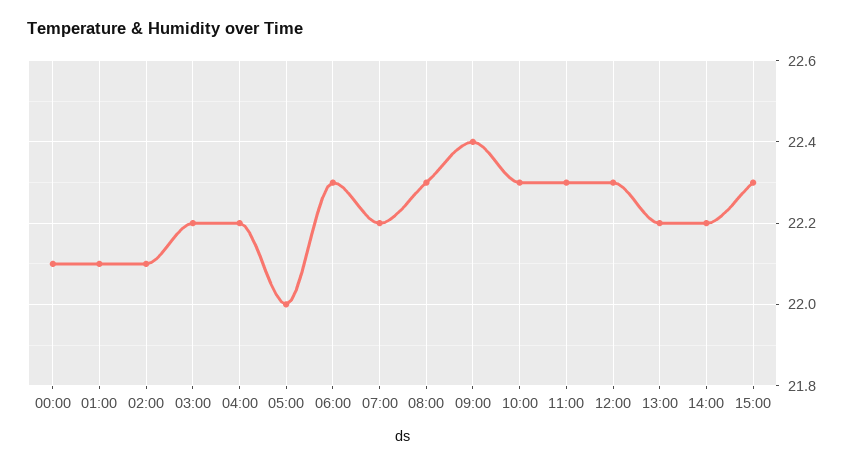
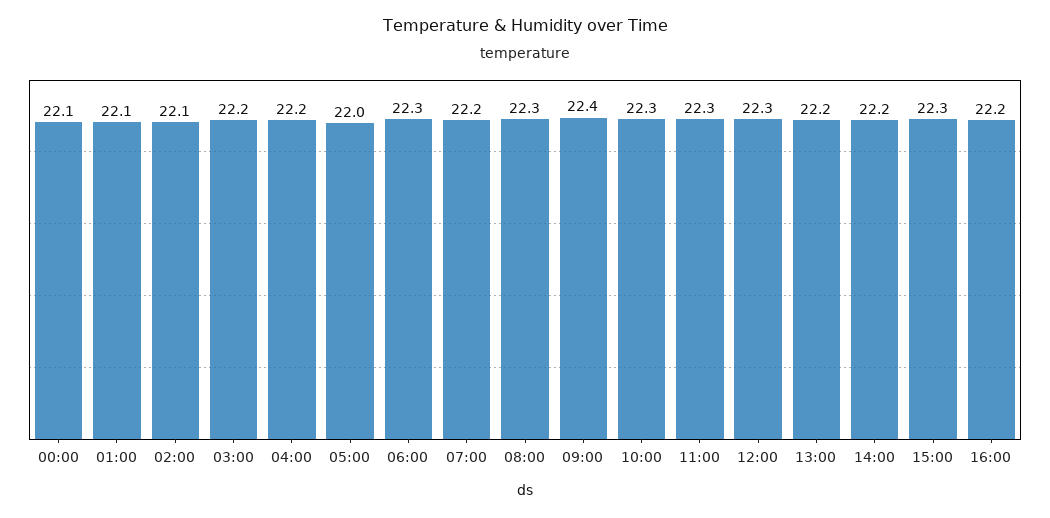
16:00: none -> 22.2

